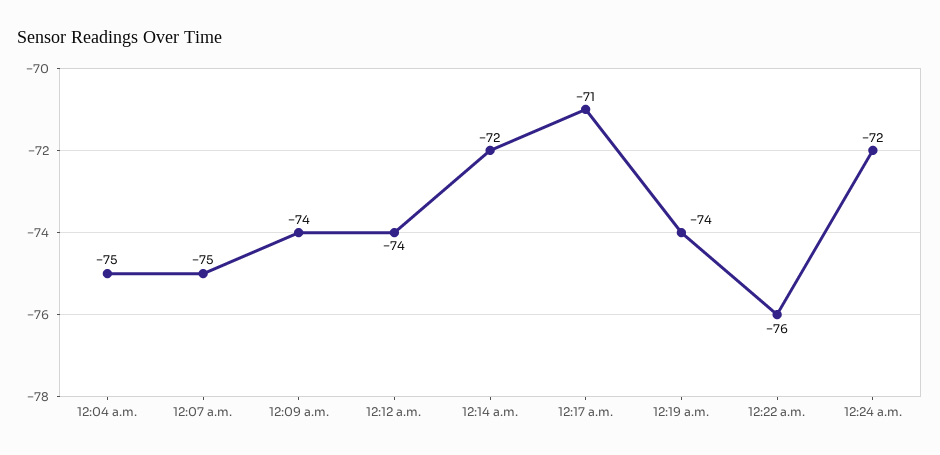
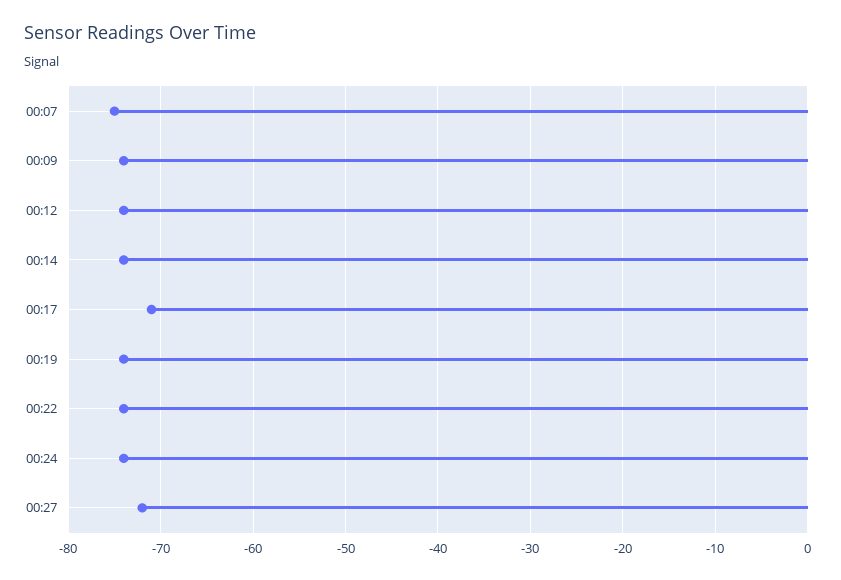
12:04 a.m.: -75 -> none
12:14 a.m.: -72 -> -74
12:22 a.m.: -76 -> -74
12:24 a.m.: -72 -> -74
00:27: none -> -72

